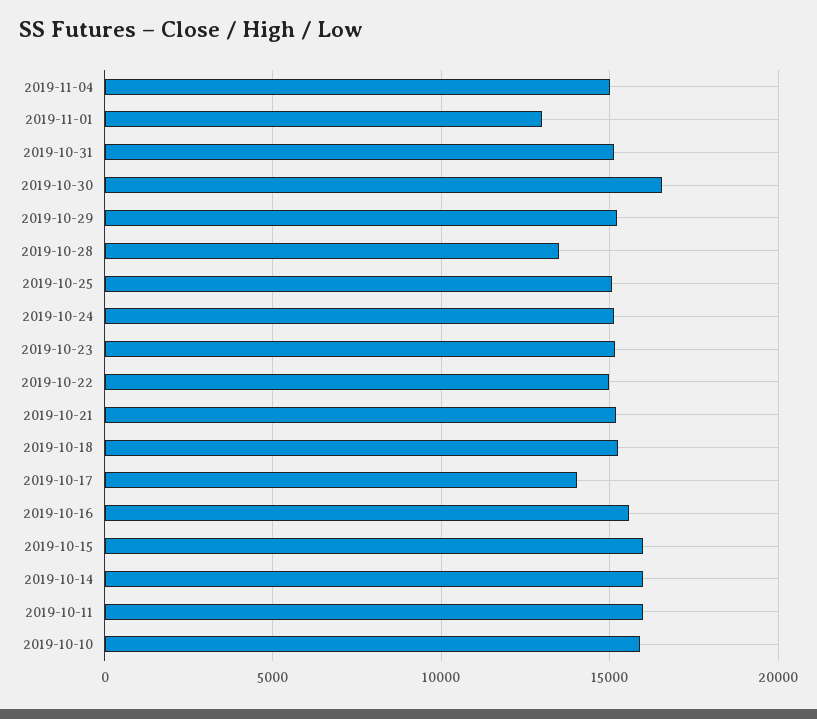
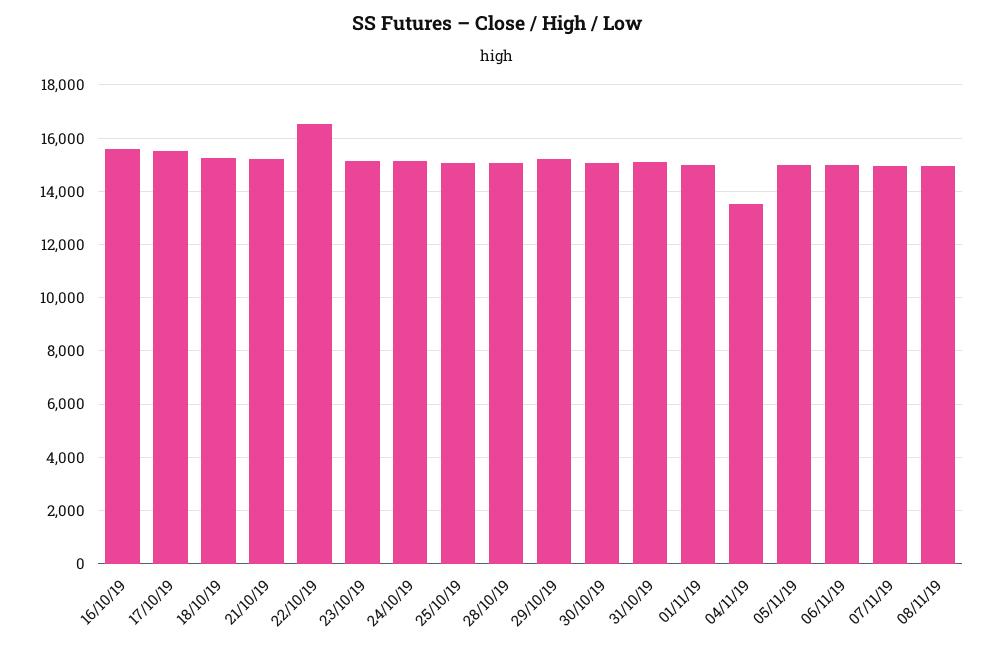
2019-11-04: 15000 -> 13500
2019-11-01: 13000 -> 15000
2019-10-30: 16500 -> 15000
2019-10-28: 13500 -> 15000
2019-10-22: 15000 -> 16500
2019-10-17: 14000 -> 15500
2019-10-15: 16000 -> none
2019-10-14: 16000 -> none
2019-10-11: 16000 -> none
2019-10-10: 16000 -> none
05/11/19: none -> 15000
06/11/19: none -> 15000
07/11/19: none -> 15000
08/11/19: none -> 15000

